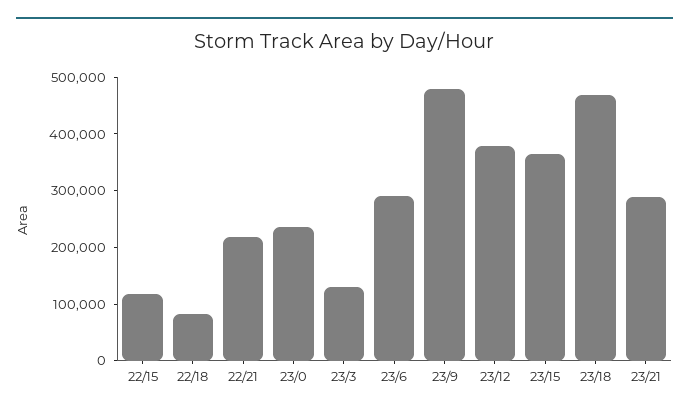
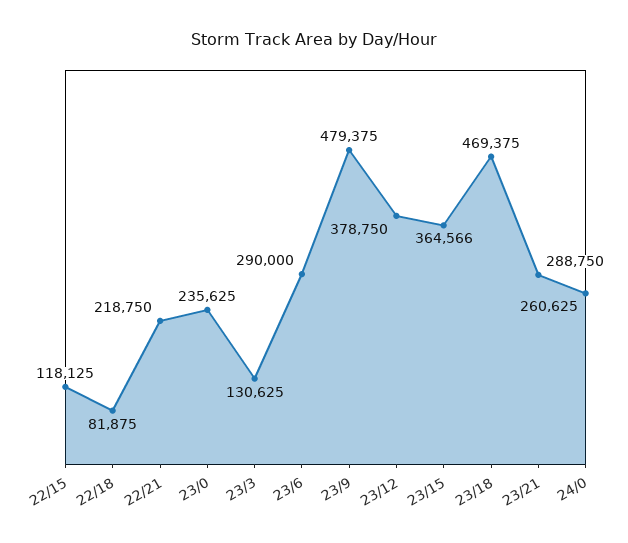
24/0: none -> 260625

